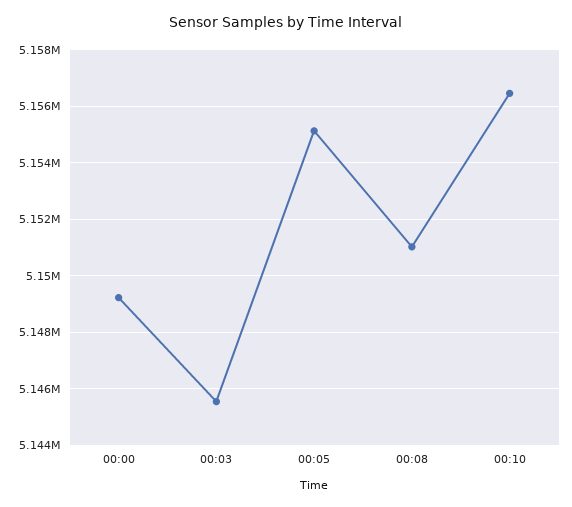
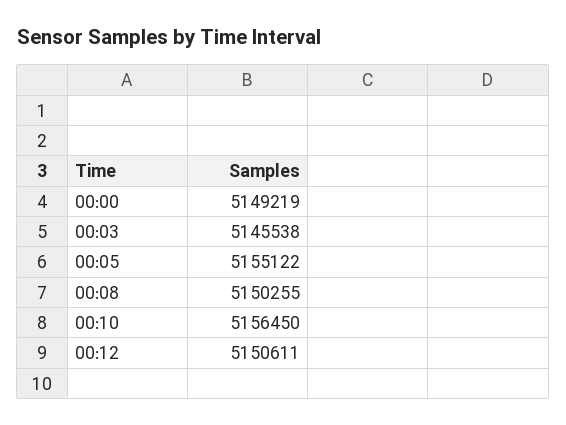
00:08: 5151000 -> 5150255
00:12: none -> 5150611

